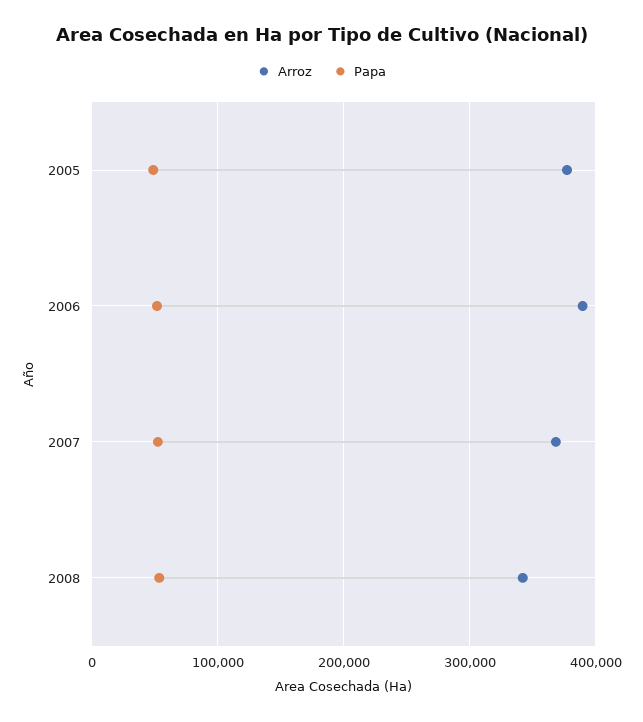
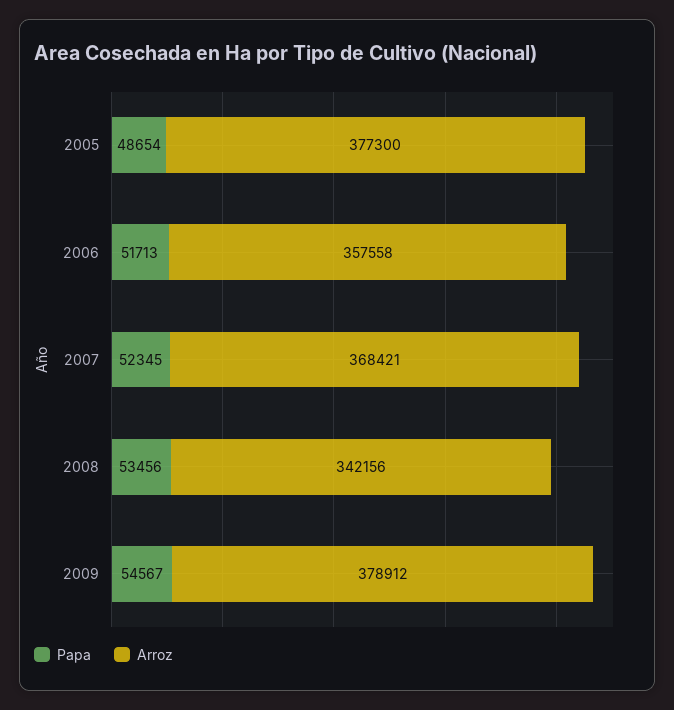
Arroz, 2006: 390000 -> 357558
Papa, 2009: none -> 54567
Arroz, 2009: none -> 378912

